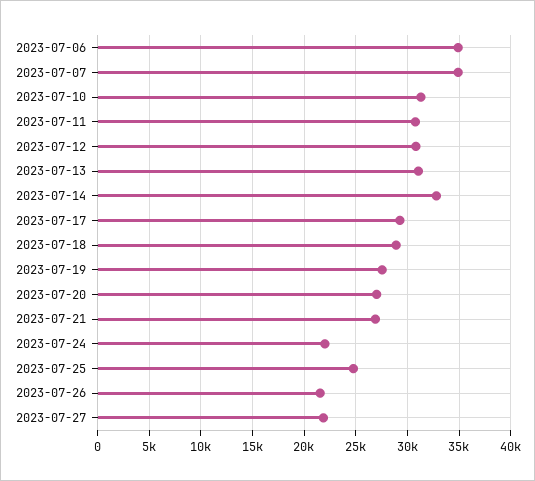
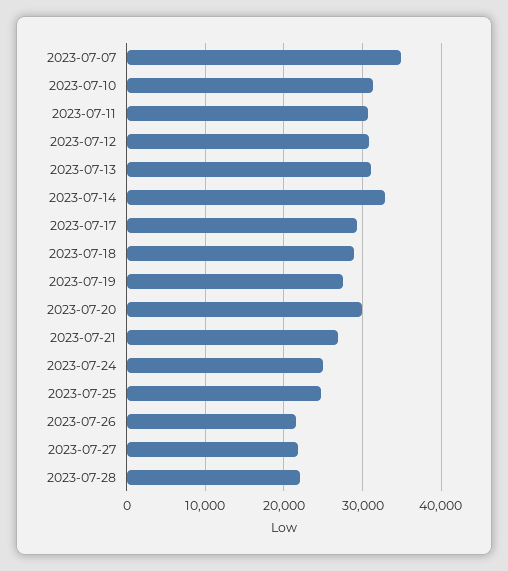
2023-07-06: 35000 -> none
2023-07-20: 27000 -> 30000
2023-07-24: 22000 -> 25000
2023-07-28: none -> 22000

